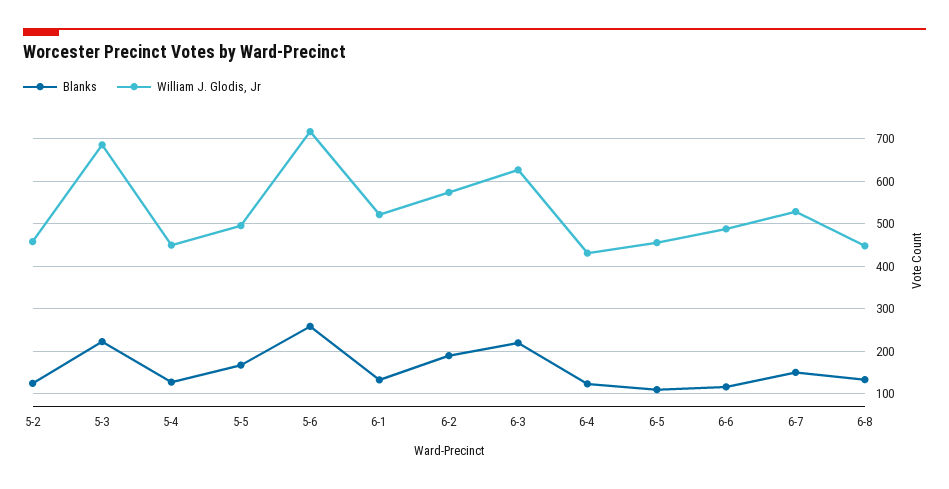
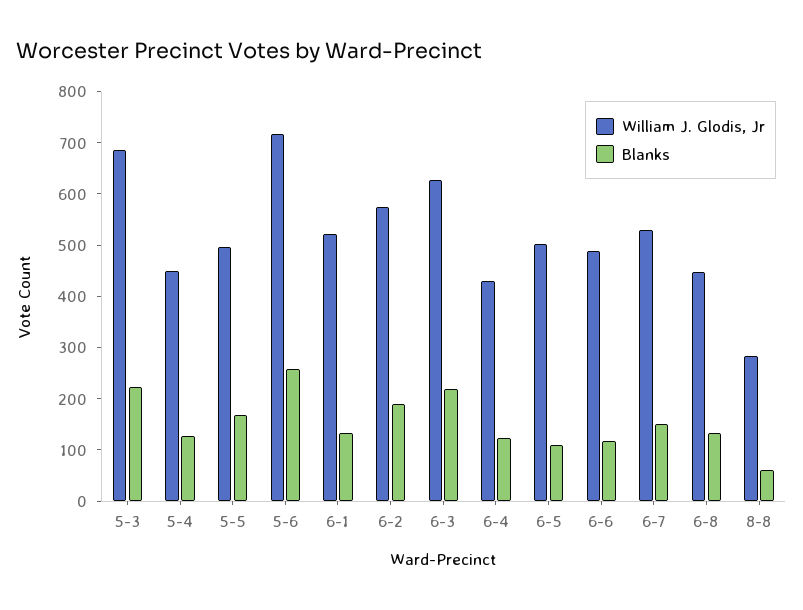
Blanks, 5-2: 120 -> none
William J. Glodis, Jr, 5-2: 460 -> none
William J. Glodis, Jr, 6-5: 460 -> 500
William J. Glodis, Jr, 8-8: none -> 280
Blanks, 8-8: none -> 60

